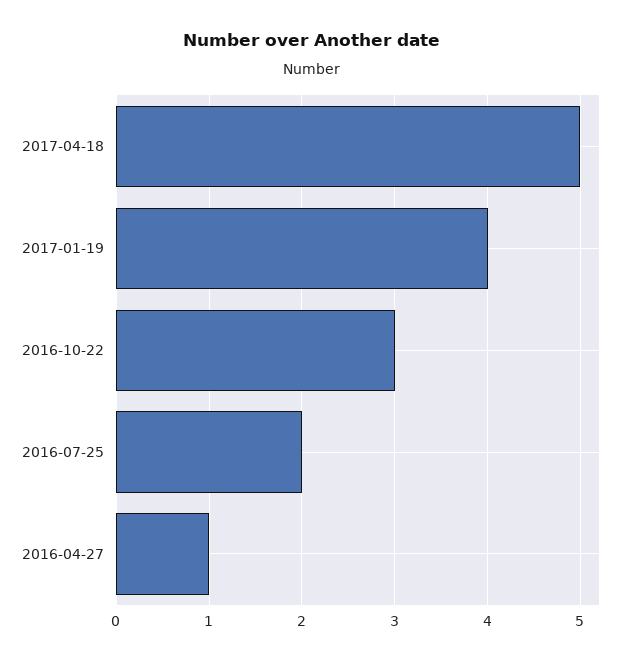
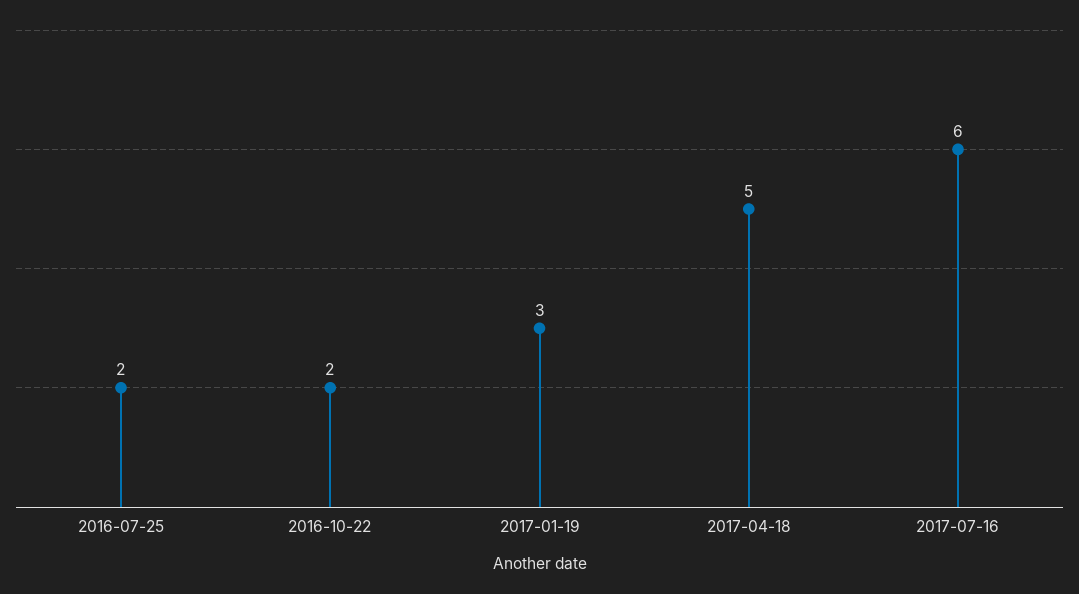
2017-01-19: 4 -> 3
2016-10-22: 3 -> 2
2016-04-27: 1 -> none
2017-07-16: none -> 6

